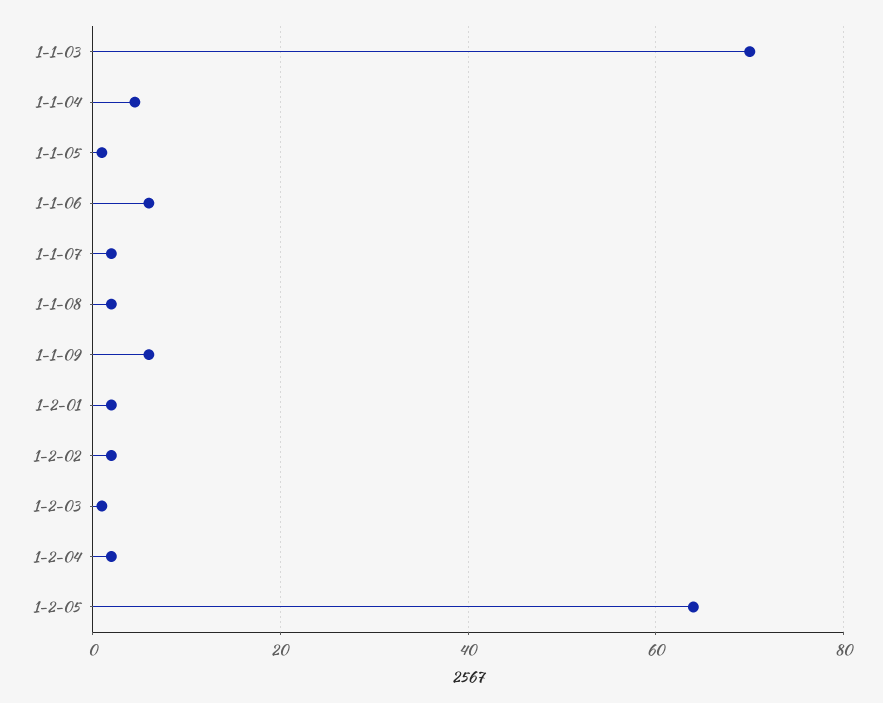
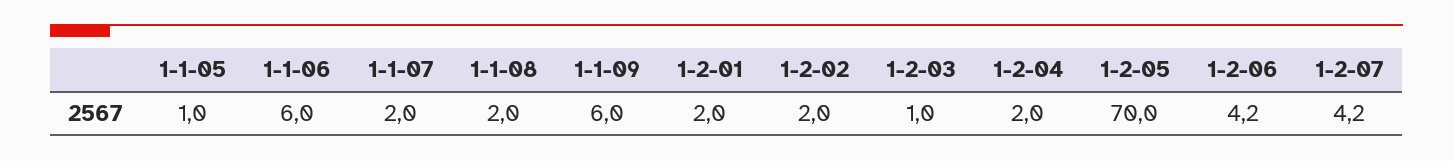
1-1-03: 70 -> none
1-1-04: 4 -> none
1-2-05: 64 -> 70
1-2-06: none -> 4.2
1-2-07: none -> 4.2

